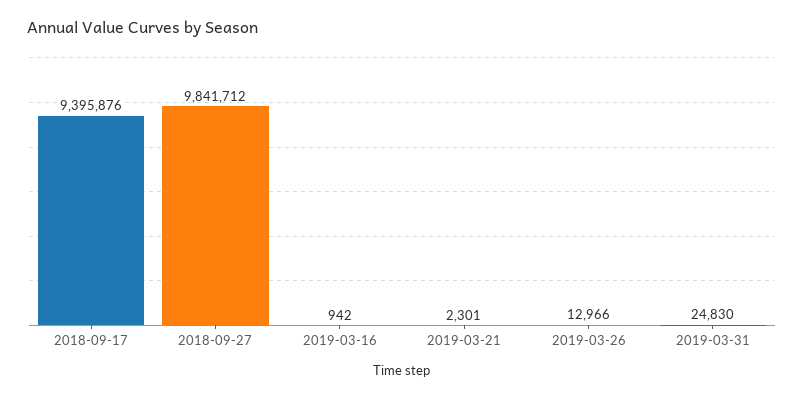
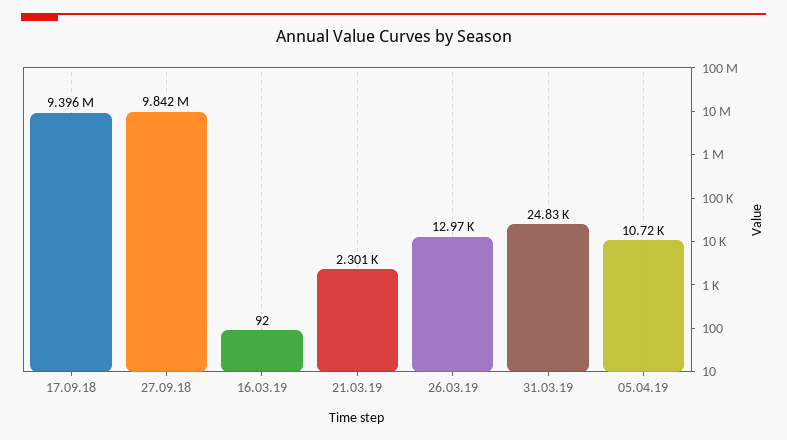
2019-03-16: 942 -> 92
05.04.19: none -> 10720

